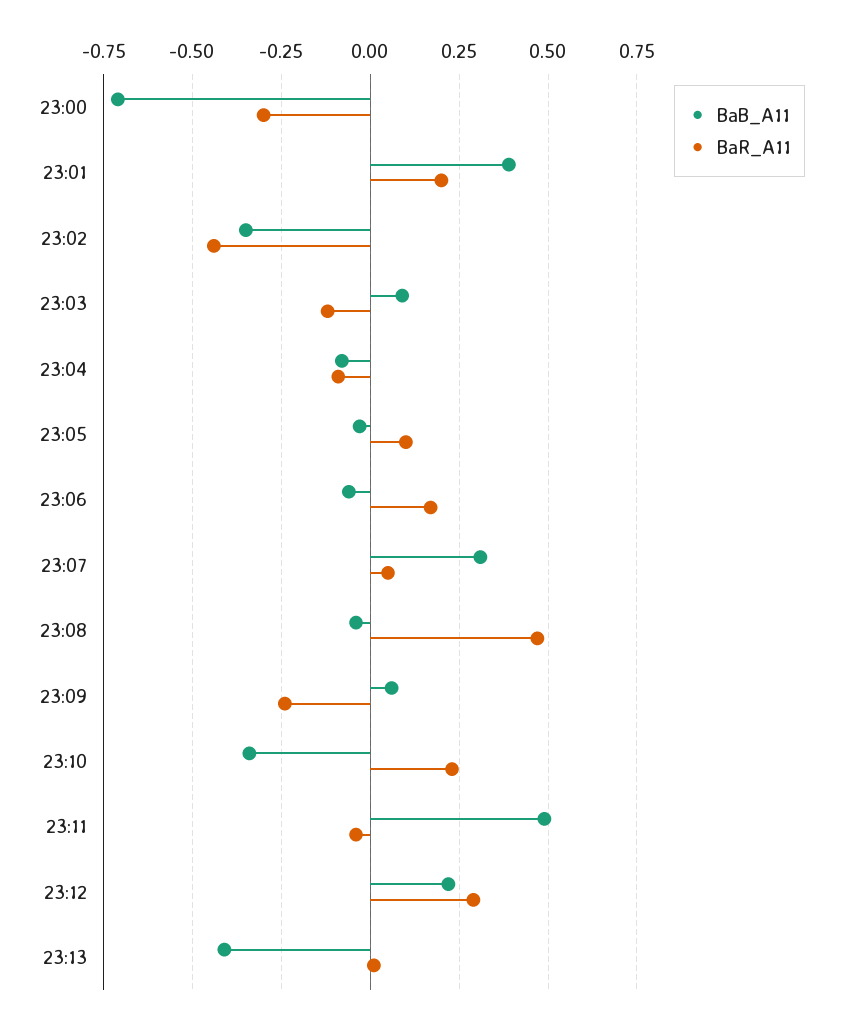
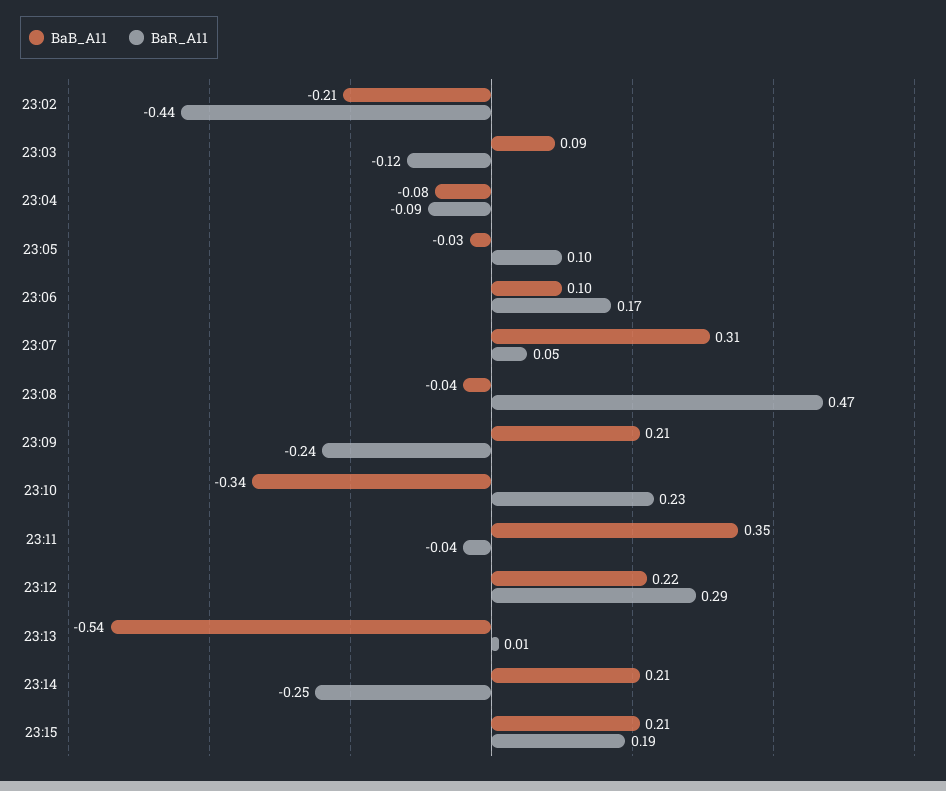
BaB_A11, 23:00: -0.7 -> none
BaR_A11, 23:00: -0.3 -> none
BaB_A11, 23:01: 0.4 -> none
BaR_A11, 23:01: 0.2 -> none
BaB_A11, 23:02: -0.35 -> -0.21
BaB_A11, 23:06: -0.05 -> 0.1
BaB_A11, 23:09: 0.05 -> 0.21
BaB_A11, 23:11: 0.5 -> 0.35
BaB_A11, 23:13: -0.4 -> -0.54
BaB_A11, 23:14: none -> 0.21
BaR_A11, 23:14: none -> -0.25
BaB_A11, 23:15: none -> 0.21
BaR_A11, 23:15: none -> 0.19

